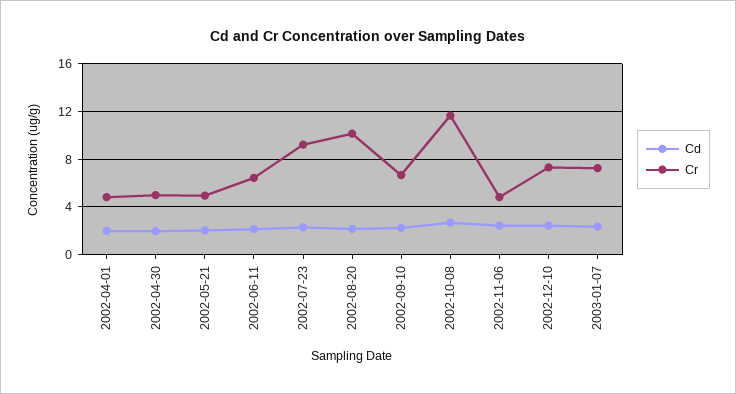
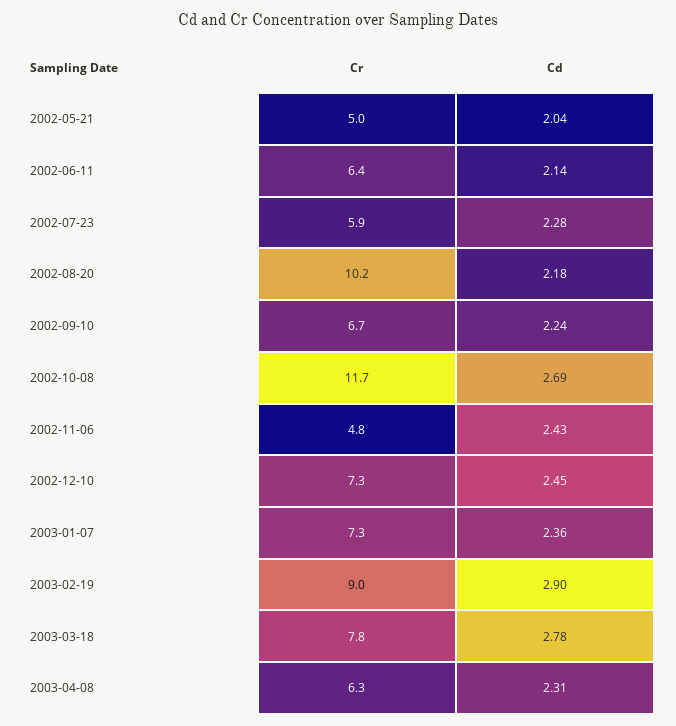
Cd, 2002-04-01: 2 -> none
Cr, 2002-04-01: 5 -> none
Cd, 2002-04-30: 2 -> none
Cr, 2002-04-30: 5 -> none
Cr, 2002-07-23: 9 -> 5.9
Cr, 2003-02-19: none -> 9
Cd, 2003-02-19: none -> 2.9
Cr, 2003-03-18: none -> 7.8
Cd, 2003-03-18: none -> 2.78
Cr, 2003-04-08: none -> 6.3
Cd, 2003-04-08: none -> 2.31

